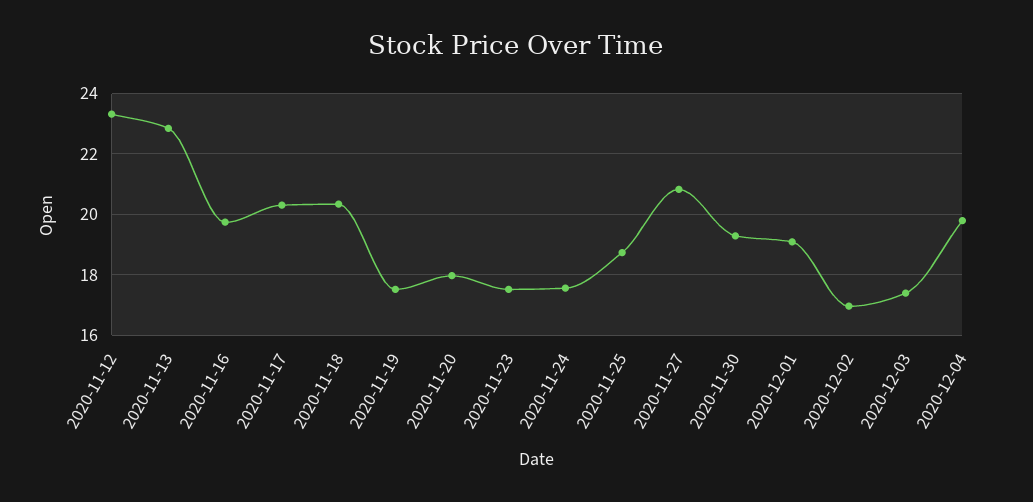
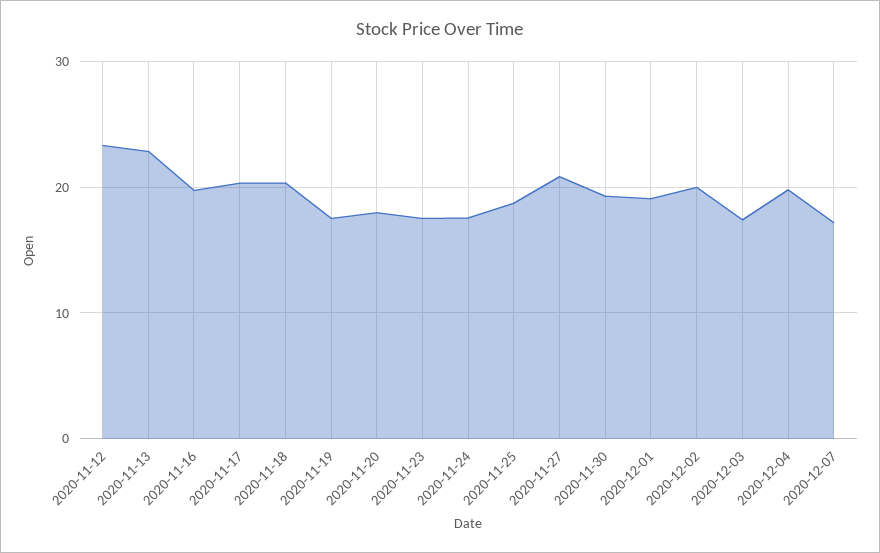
2020-12-02: 17 -> 20
2020-12-07: none -> 17

